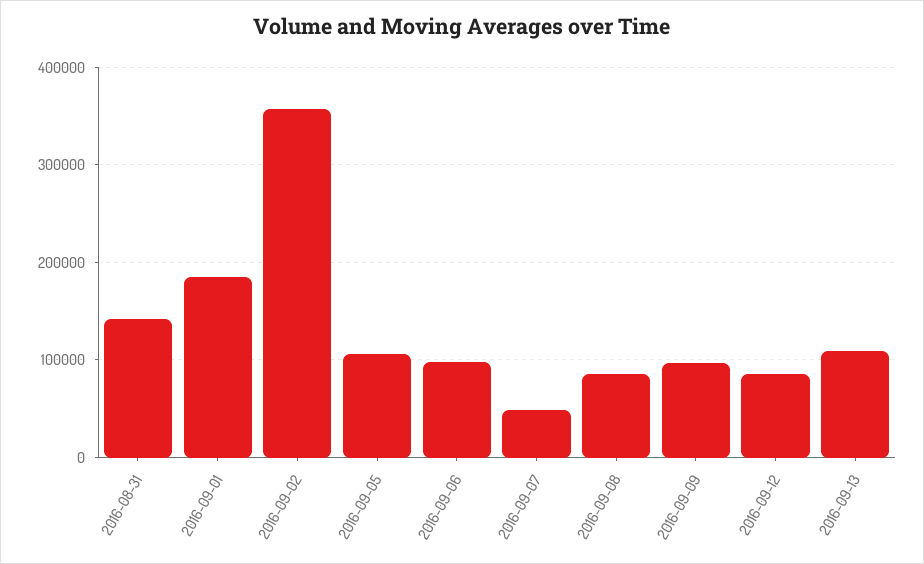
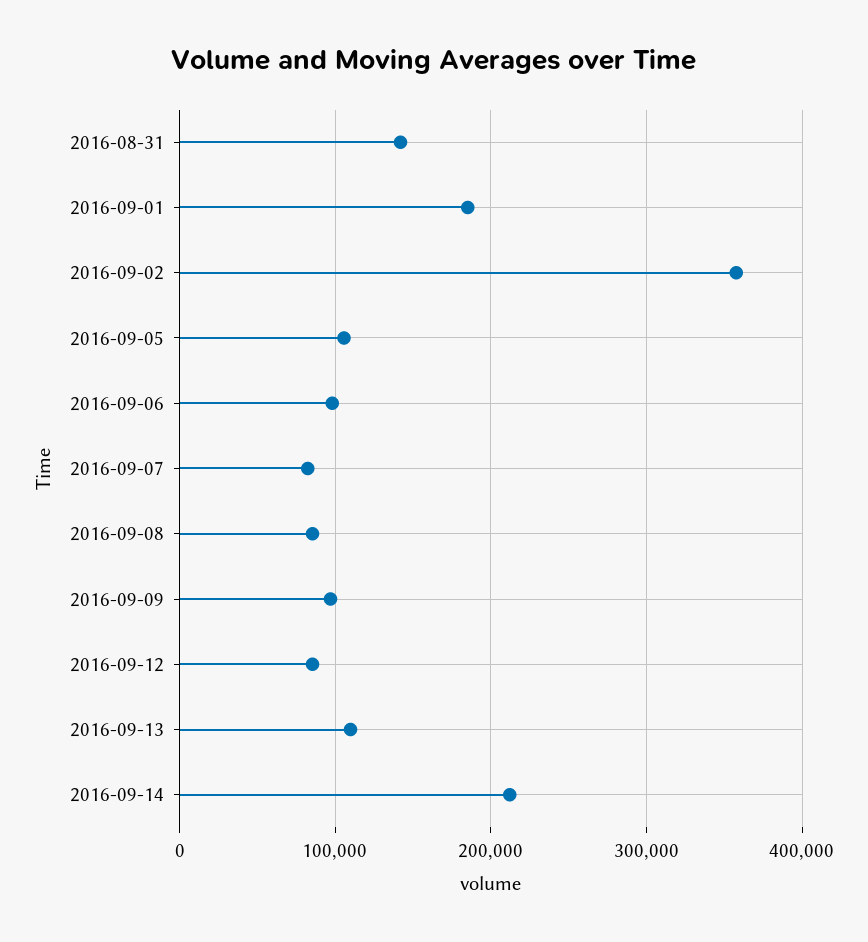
2016-09-07: 50000 -> 80000
2016-09-14: none -> 210000

